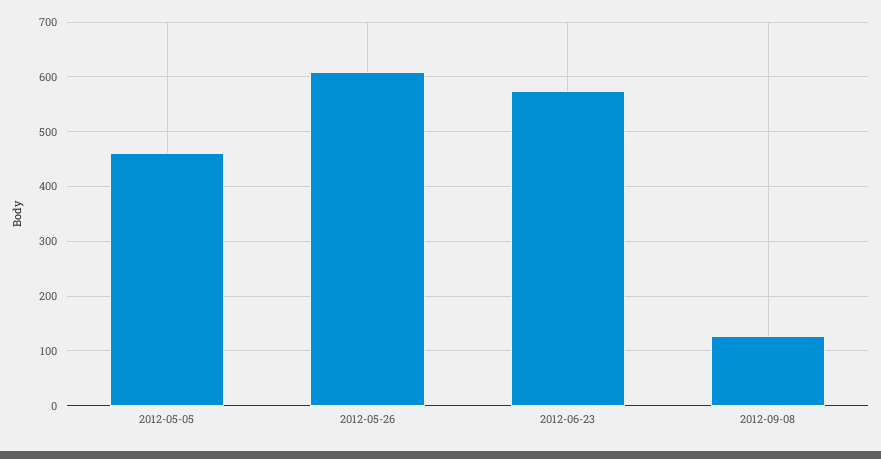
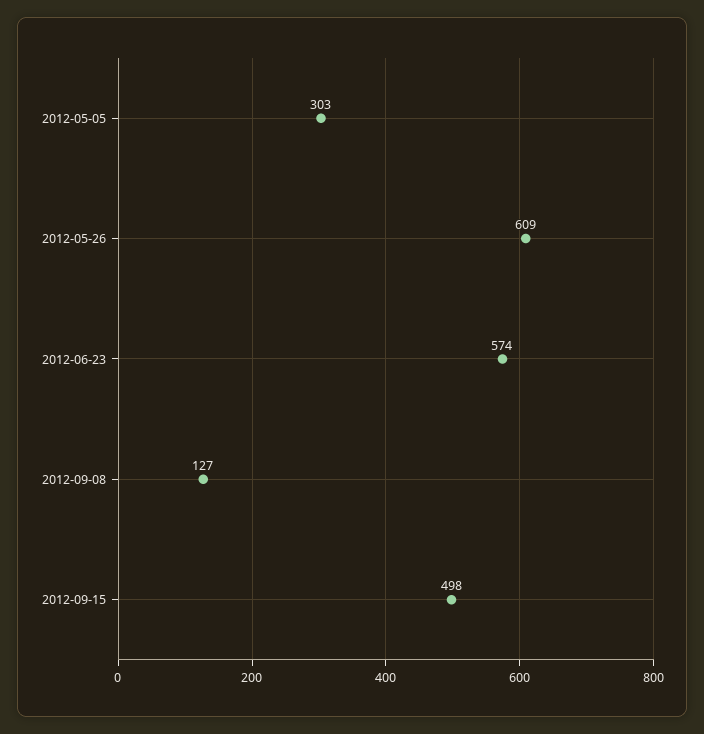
2012-05-05: 460 -> 303
2012-09-15: none -> 498

